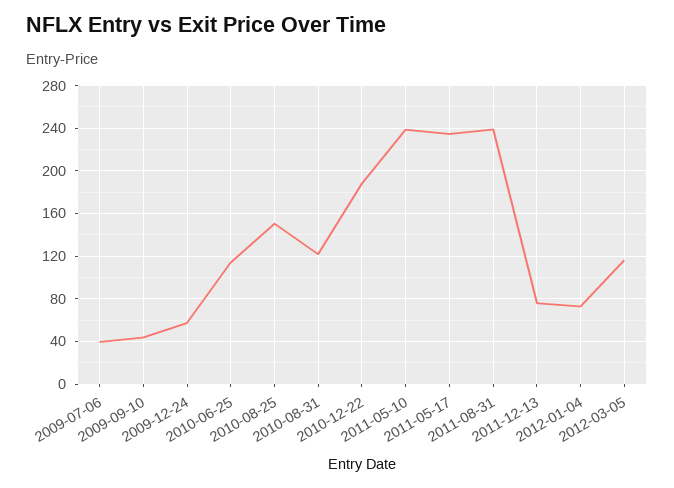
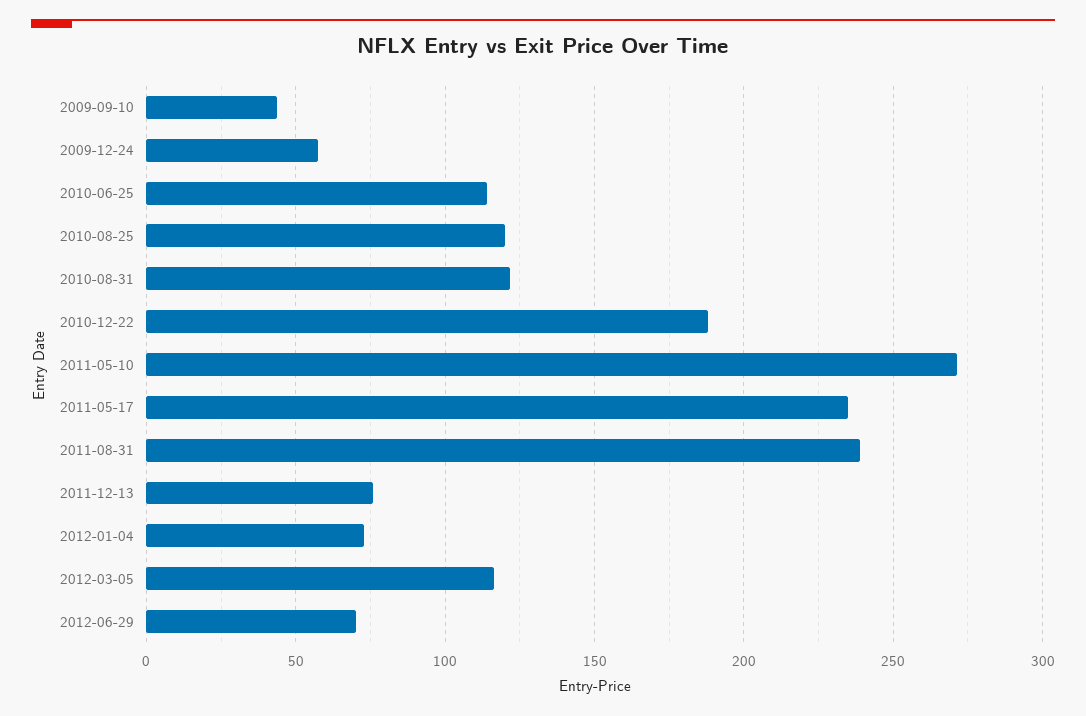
2009-07-06: 40 -> none
2010-08-25: 150 -> 120
2011-05-10: 240 -> 270
2012-06-29: none -> 70

